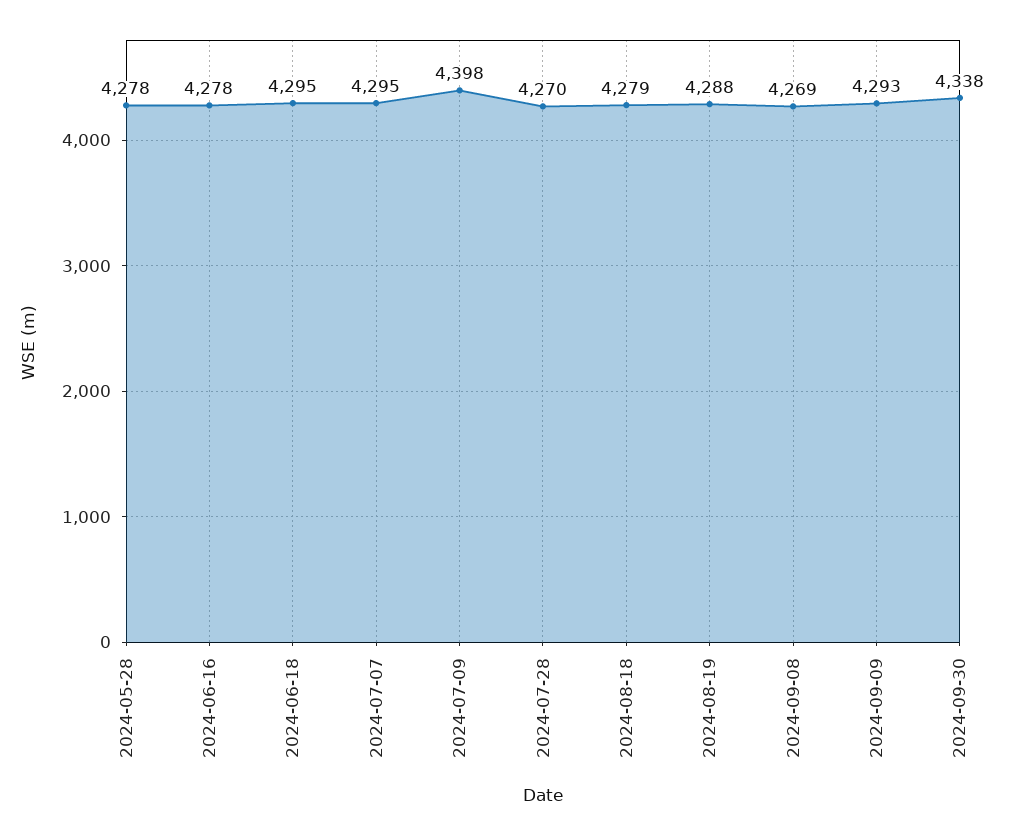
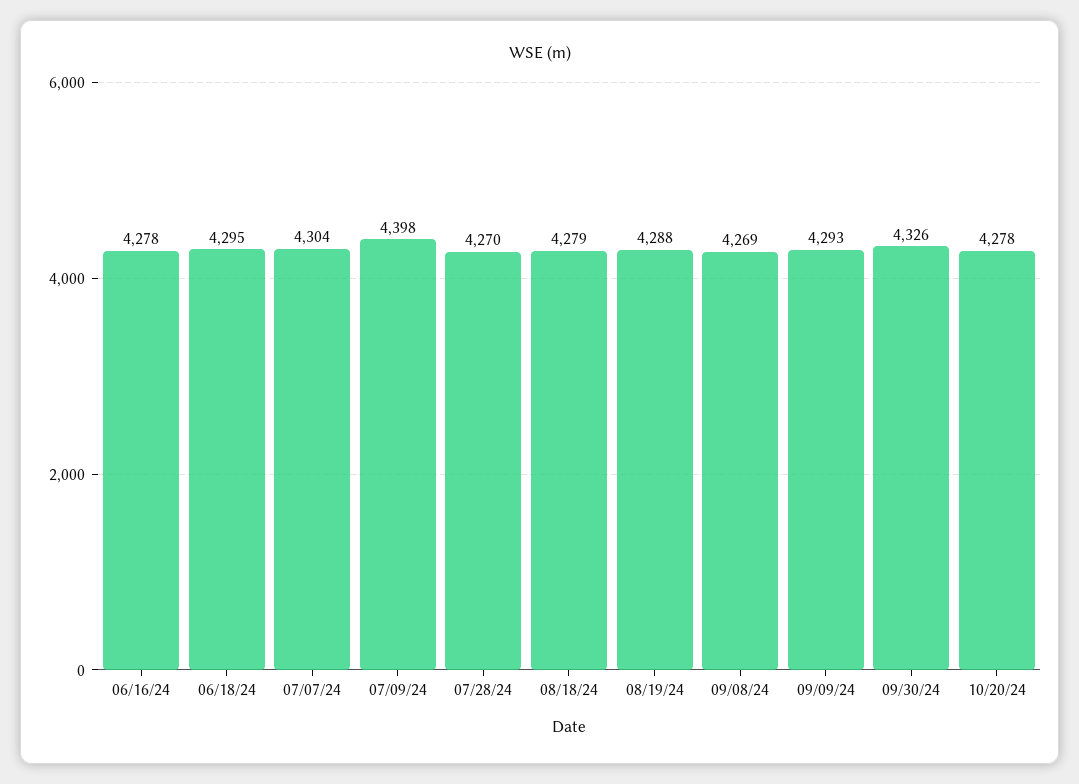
2024-05-28: 4278 -> none
2024-07-07: 4295 -> 4304
2024-09-30: 4338 -> 4326
10/20/24: none -> 4278

